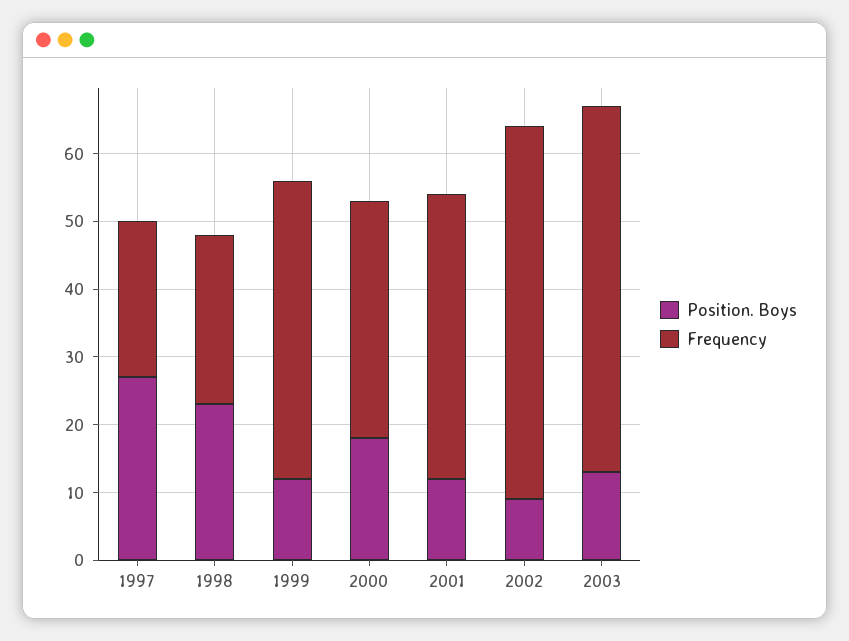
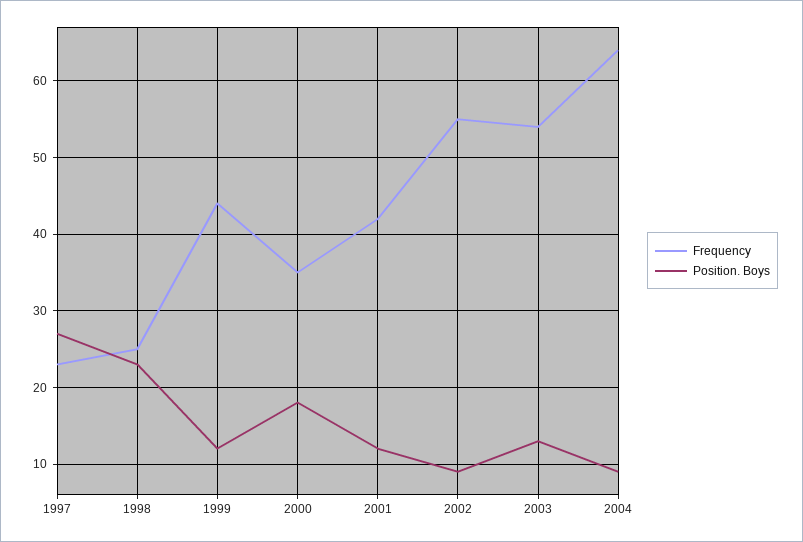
Frequency, 2004: none -> 64
Position. Boys, 2004: none -> 9

